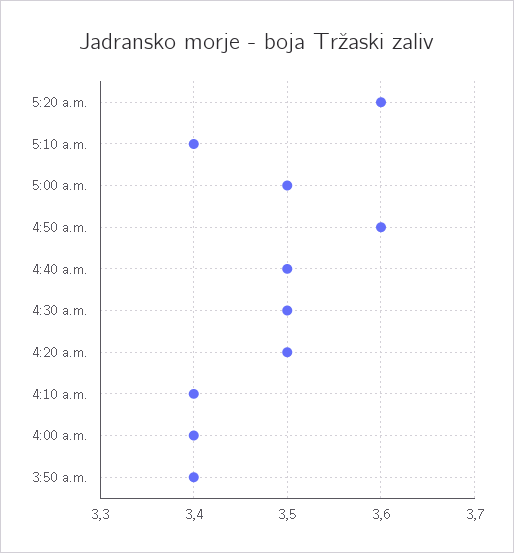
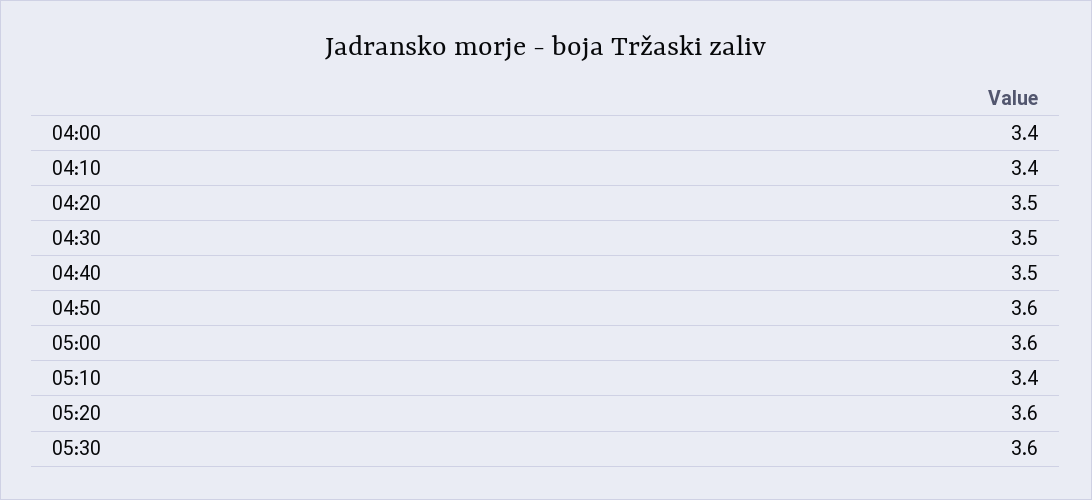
5:00 a.m.: 3.5 -> 3.6
3:50 a.m.: 3.4 -> none
05:30: none -> 3.6

